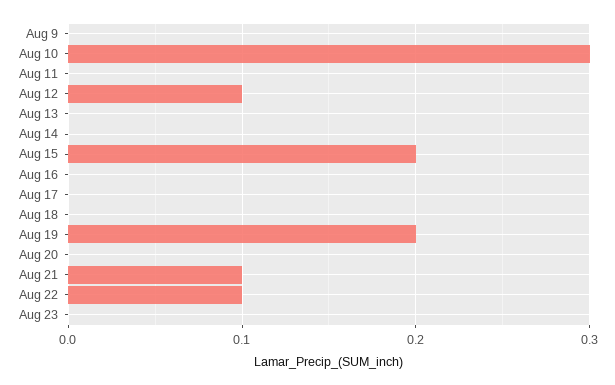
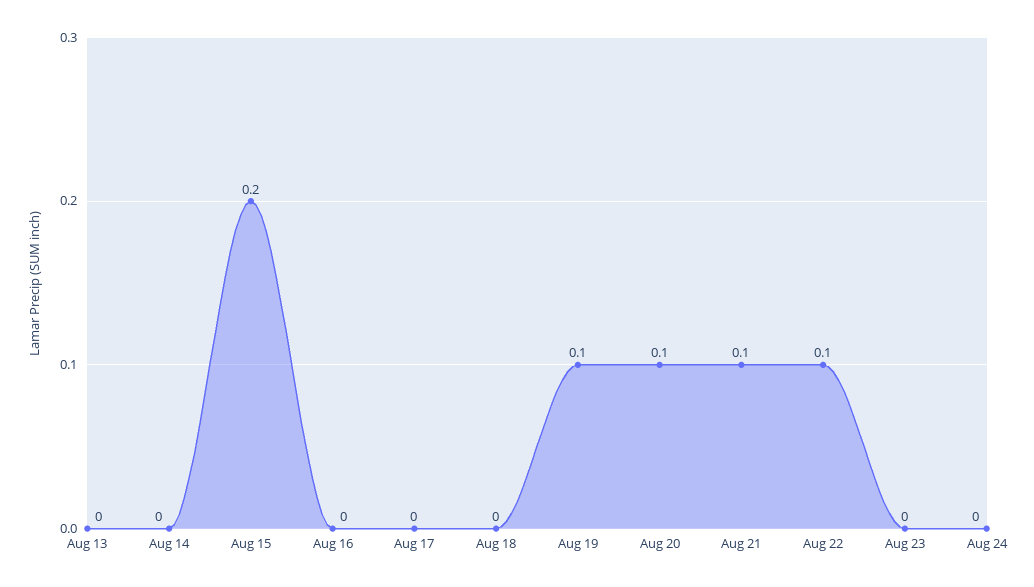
Aug 9: 0 -> none
Aug 10: 0.3 -> none
Aug 11: 0 -> none
Aug 12: 0.1 -> none
Aug 19: 0.2 -> 0.1
Aug 20: 0 -> 0.1
Aug 24: none -> 0

